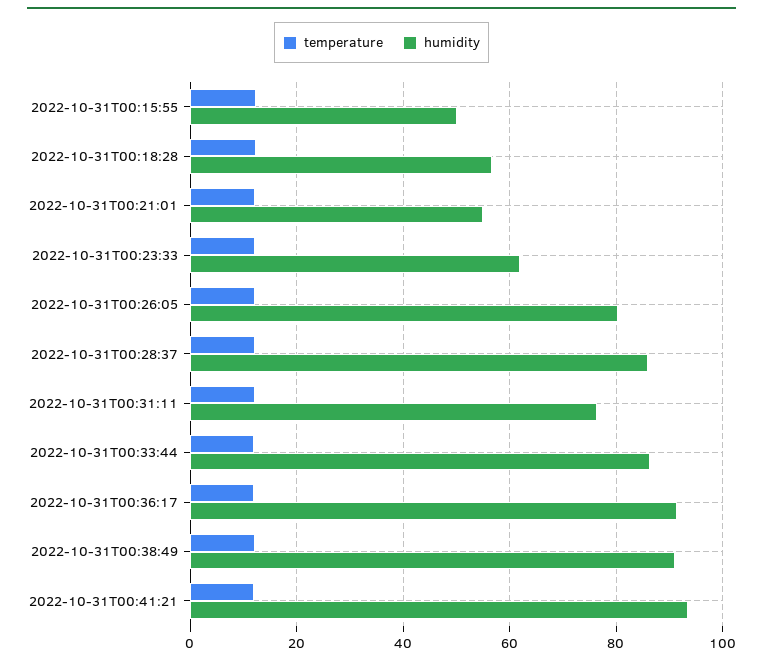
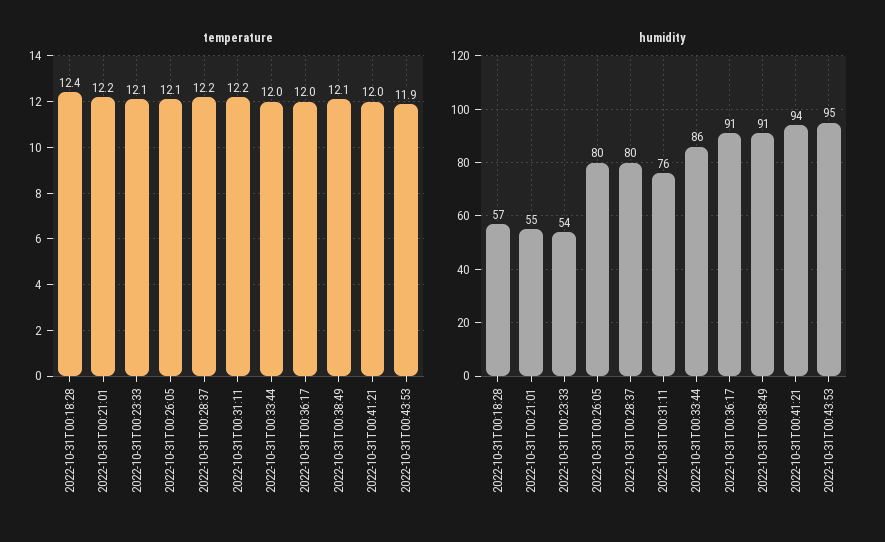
temperature, 2022-10-31T00:15:55: 12 -> none
humidity, 2022-10-31T00:15:55: 50 -> none
humidity, 2022-10-31T00:23:33: 62 -> 54
humidity, 2022-10-31T00:28:37: 86 -> 80
temperature, 2022-10-31T00:43:53: none -> 11.9
humidity, 2022-10-31T00:43:53: none -> 95

